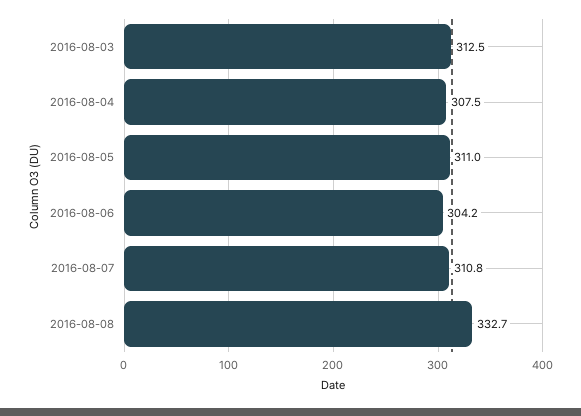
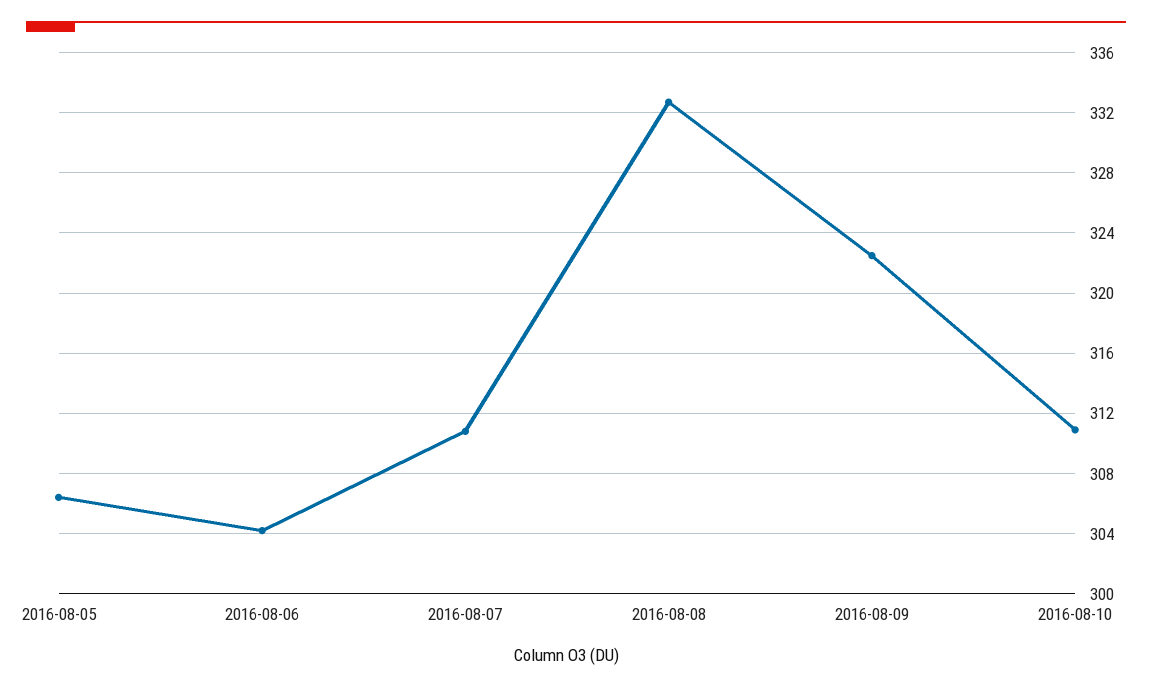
2016-08-03: 312.5 -> none
2016-08-04: 307.5 -> none
2016-08-05: 311 -> 306.5
2016-08-09: none -> 322.5
2016-08-10: none -> 311

